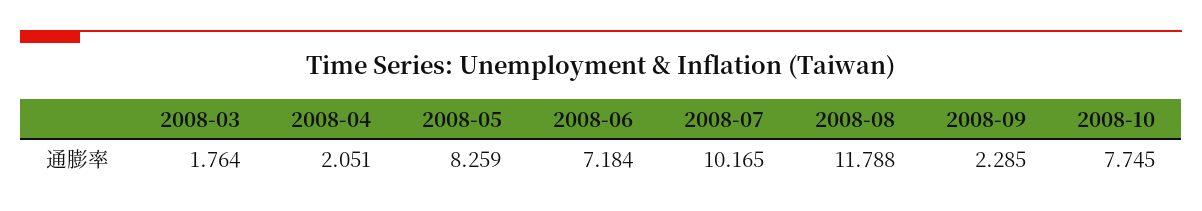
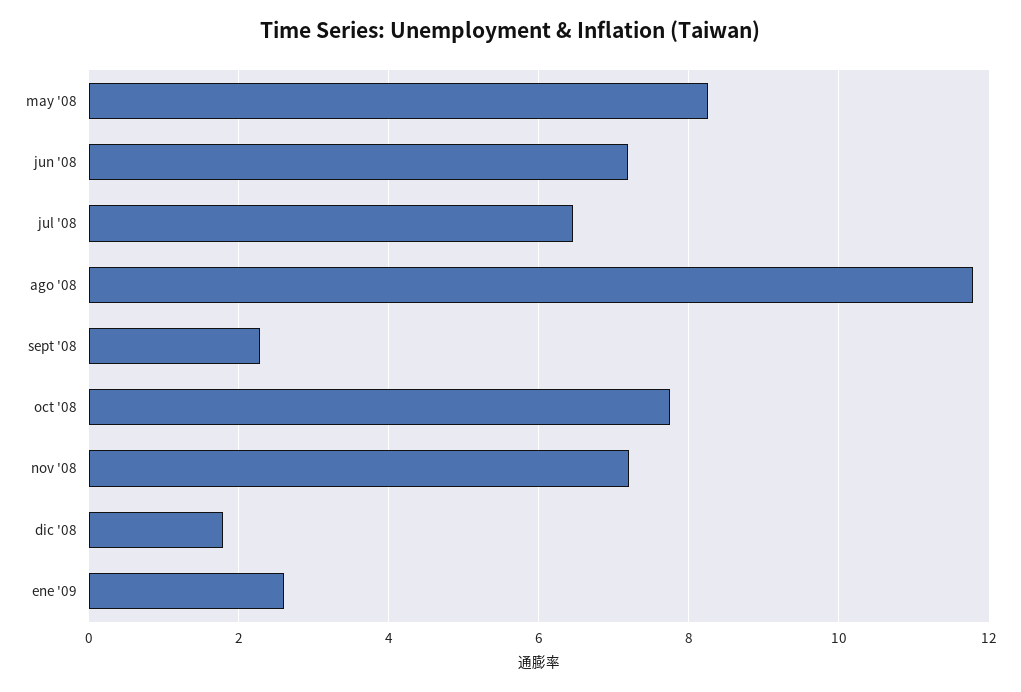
2008-03: 1.764 -> none
2008-04: 2.051 -> none
2008-07: 10.165 -> 6.4
nov '08: none -> 7.2
dic '08: none -> 1.8
ene '09: none -> 2.6

